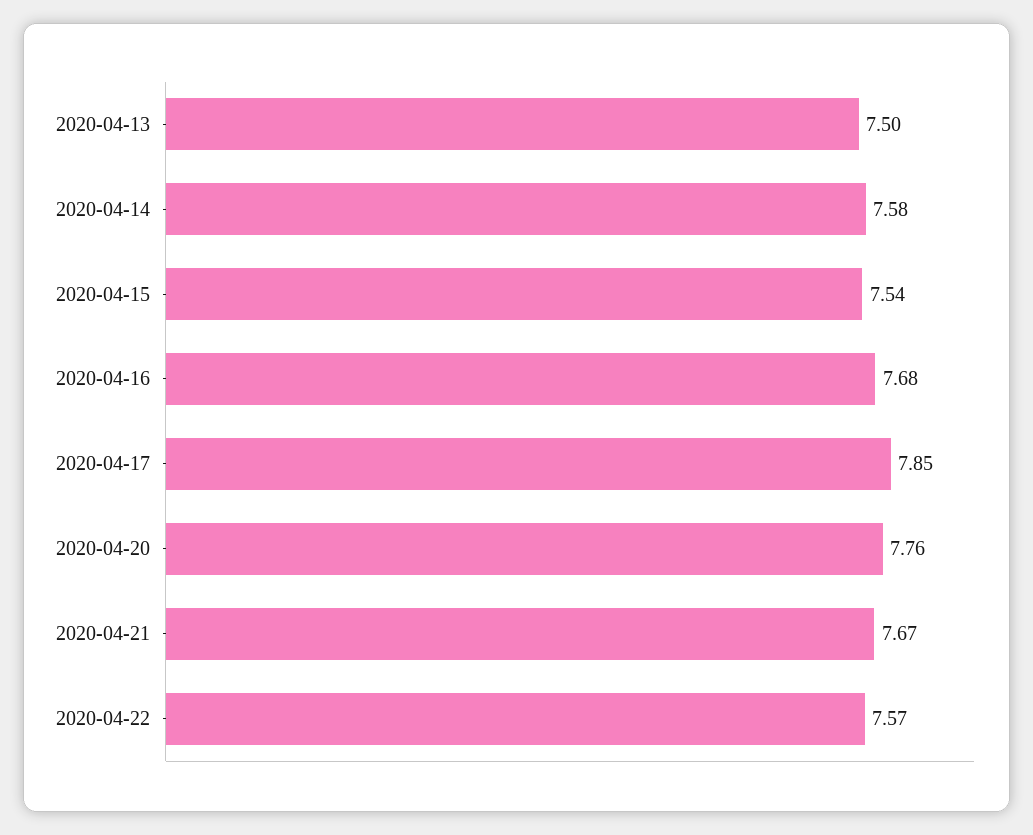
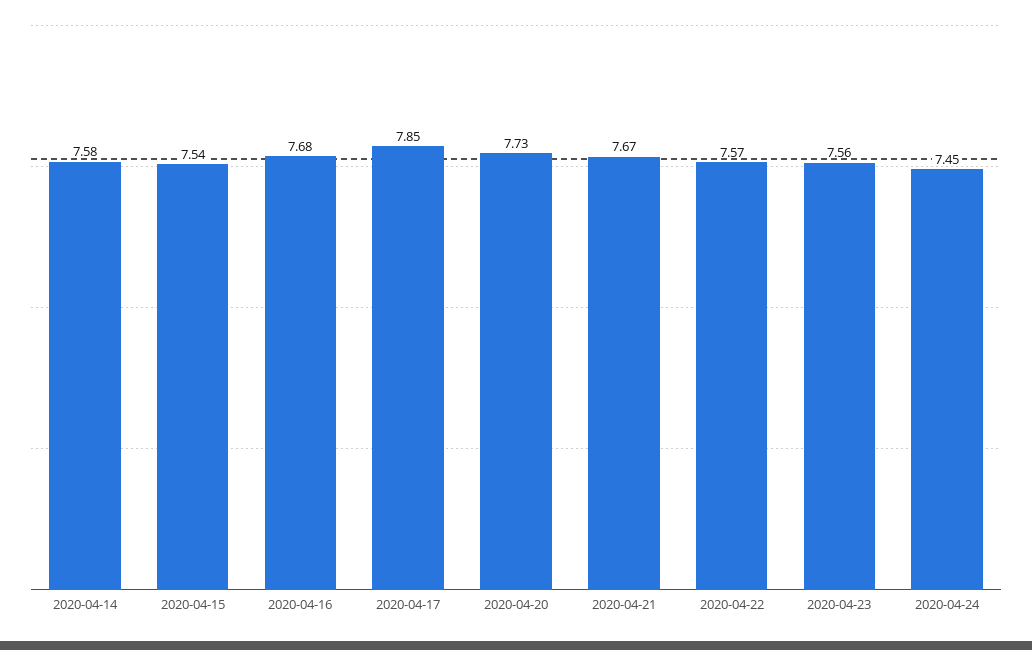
2020-04-13: 7.5 -> none
2020-04-20: 7.76 -> 7.73
2020-04-23: none -> 7.56
2020-04-24: none -> 7.45

